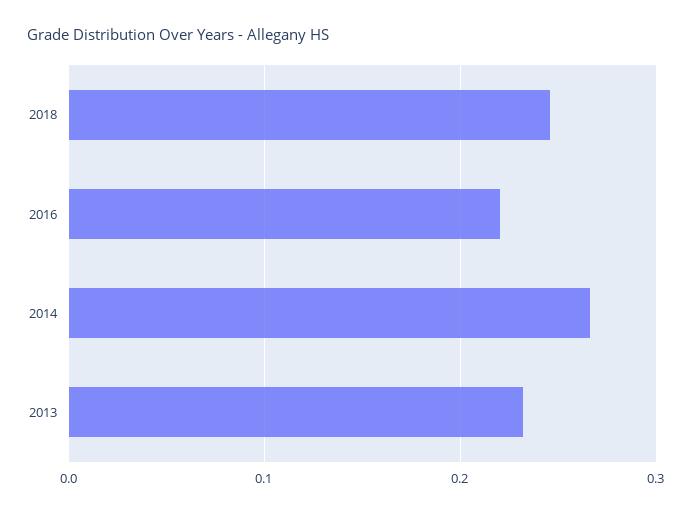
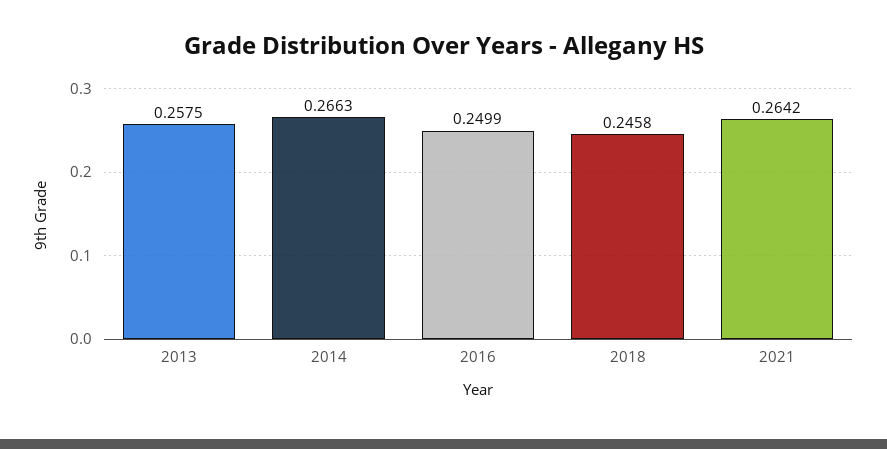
2016: 0.22 -> 0.2499
2013: 0.23 -> 0.2575
2021: none -> 0.2642

